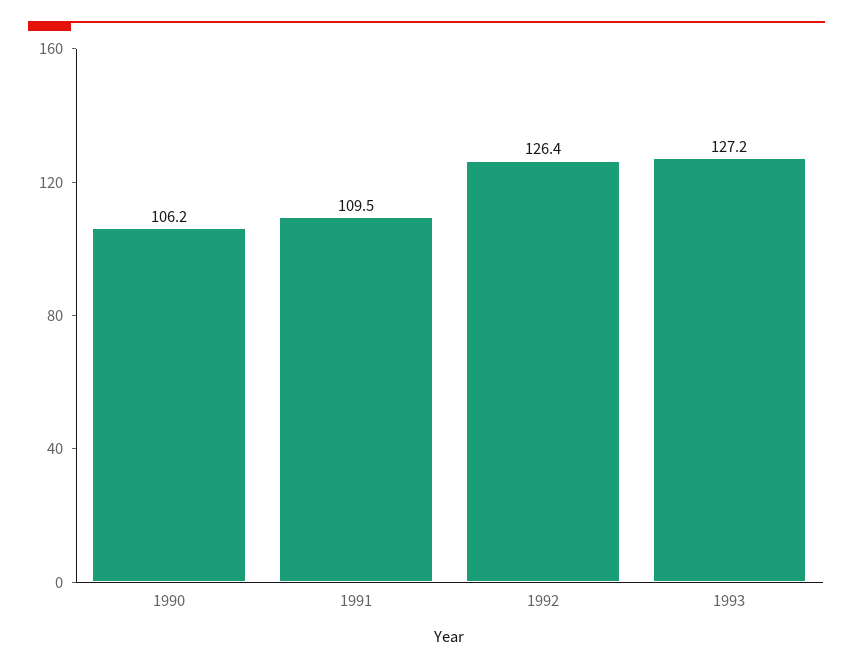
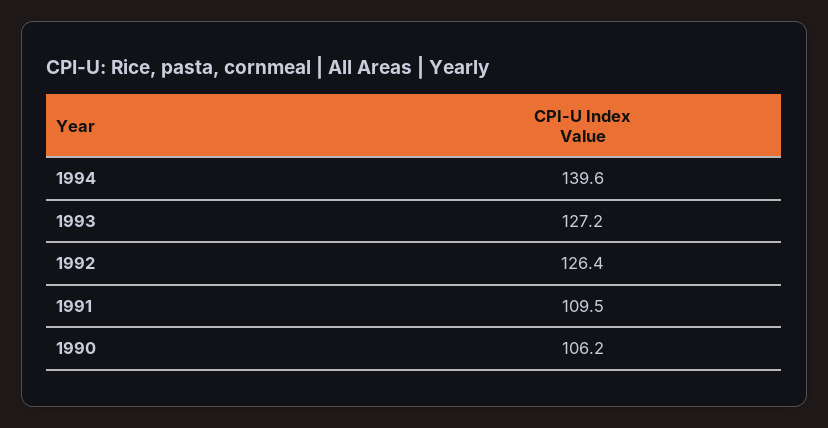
1994: none -> 139.6

